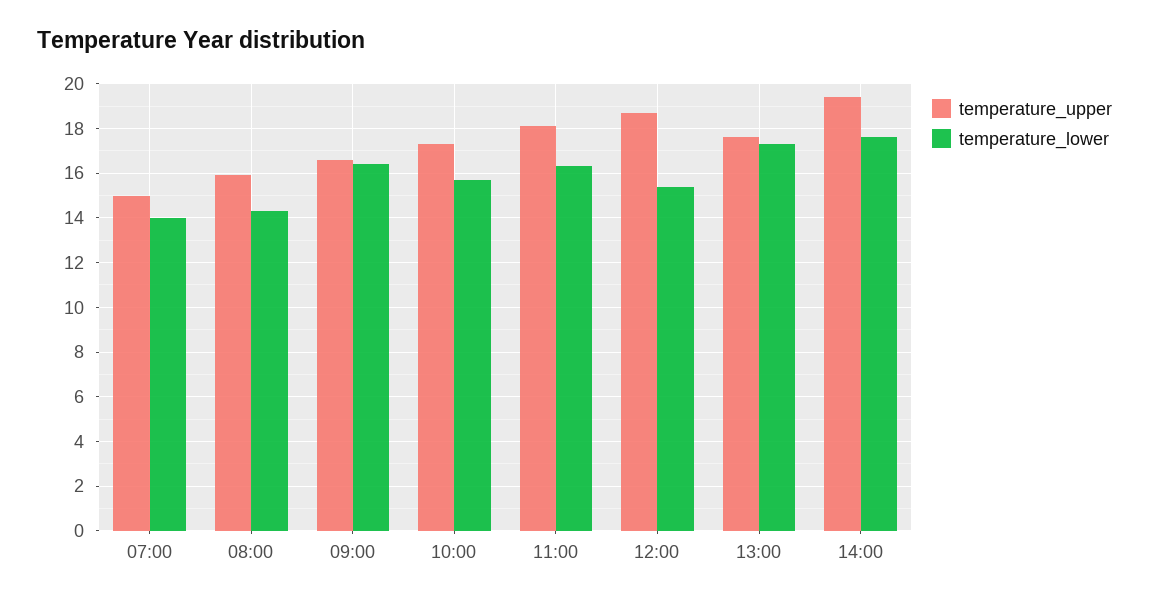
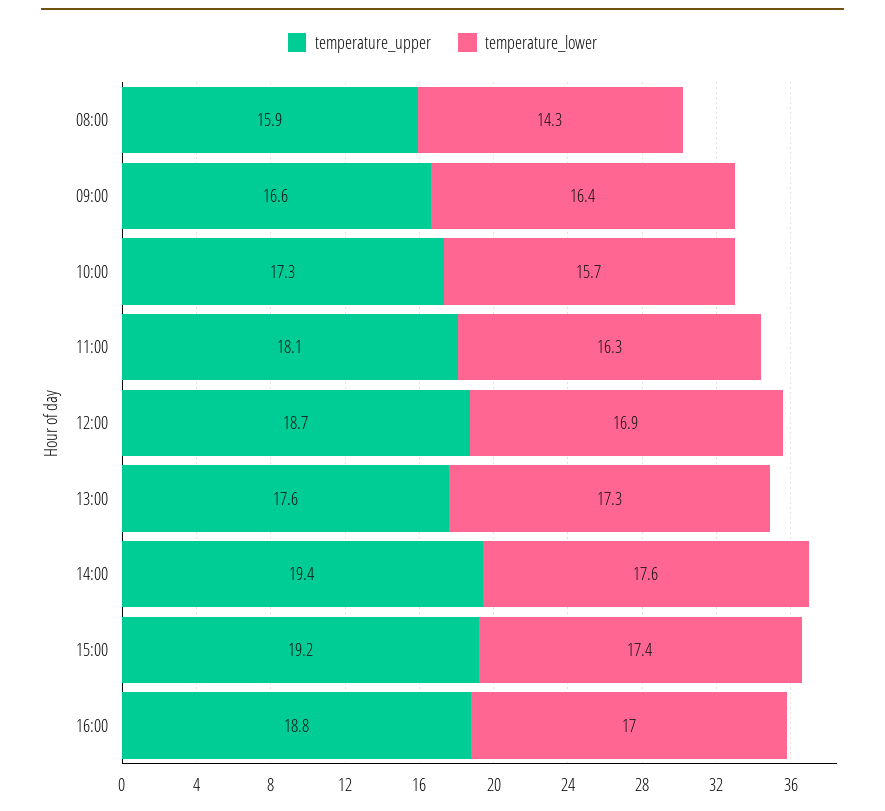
temperature_upper, 07:00: 15 -> none
temperature_lower, 07:00: 14 -> none
temperature_lower, 12:00: 15.5 -> 16.9
temperature_upper, 15:00: none -> 19.2
temperature_lower, 15:00: none -> 17.4
temperature_upper, 16:00: none -> 18.8
temperature_lower, 16:00: none -> 17

